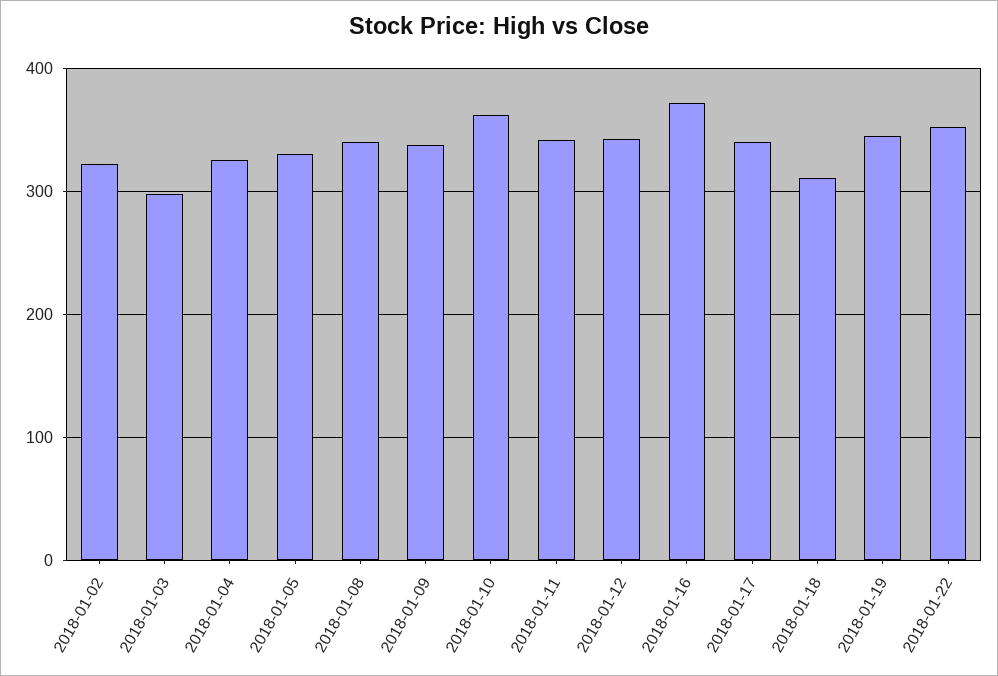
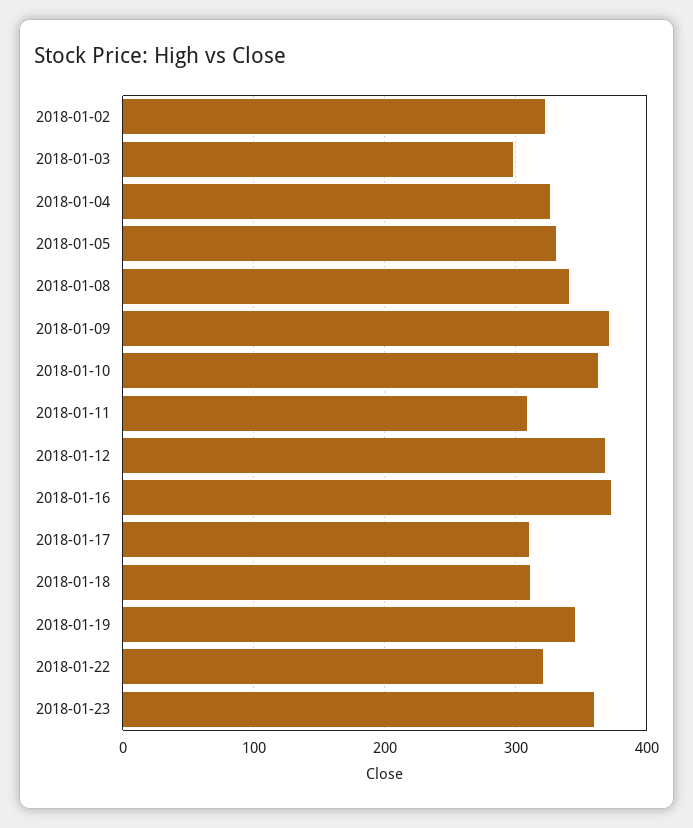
2018-01-09: 340 -> 370
2018-01-11: 340 -> 310
2018-01-12: 340 -> 370
2018-01-17: 340 -> 310
2018-01-22: 350 -> 320
2018-01-23: none -> 360

